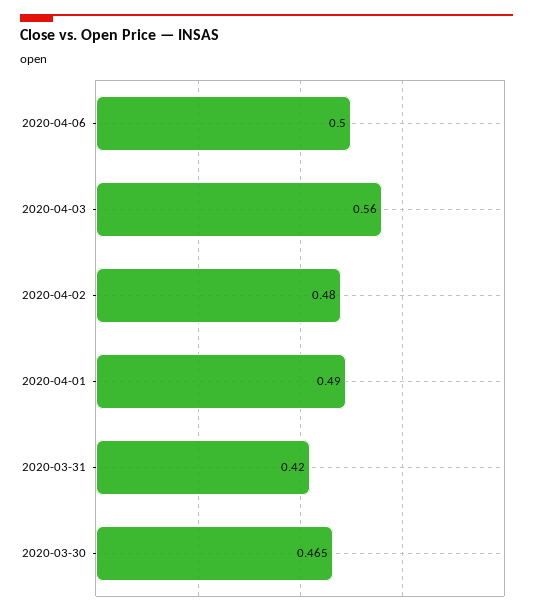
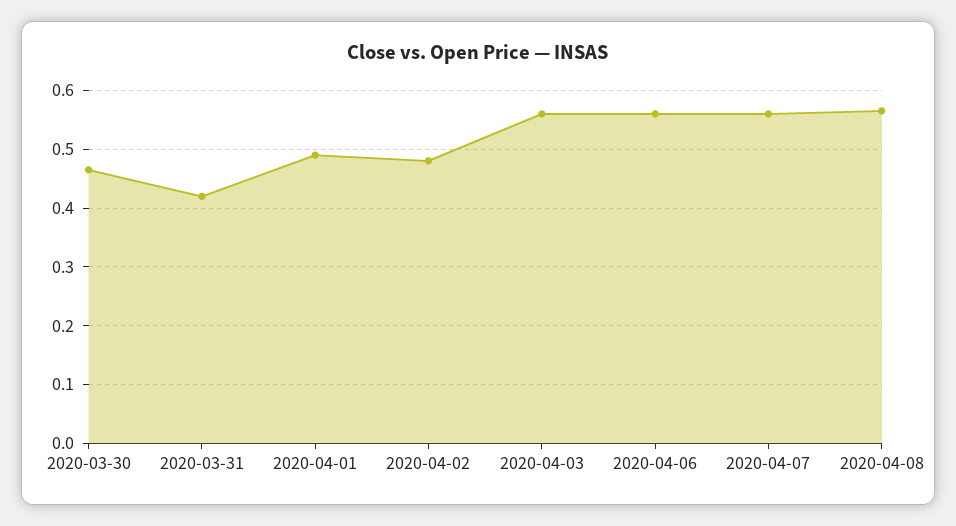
2020-04-06: 0.5 -> 0.56
2020-04-07: none -> 0.56
2020-04-08: none -> 0.56

